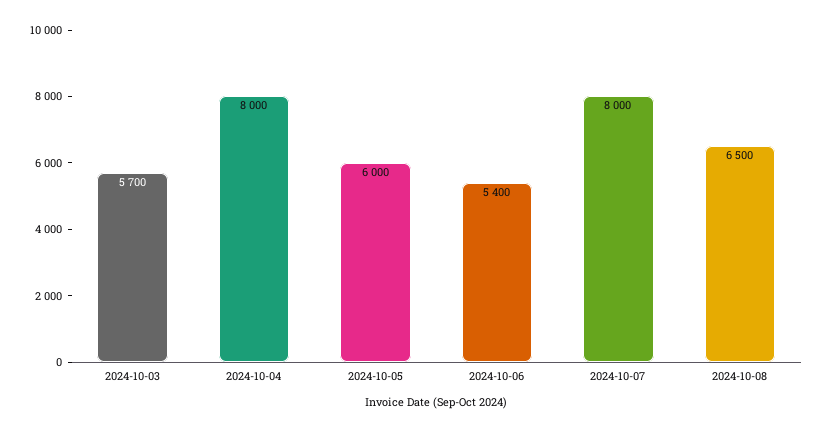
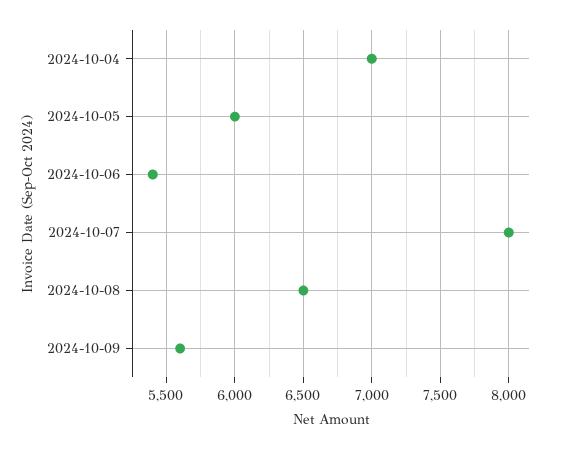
2024-10-03: 5700 -> none
2024-10-04: 8000 -> 7000
2024-10-09: none -> 5600

